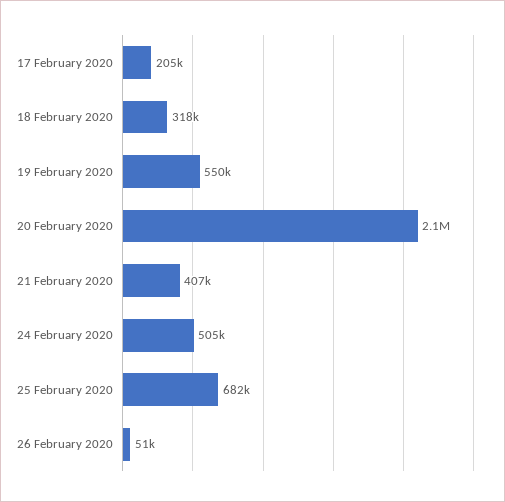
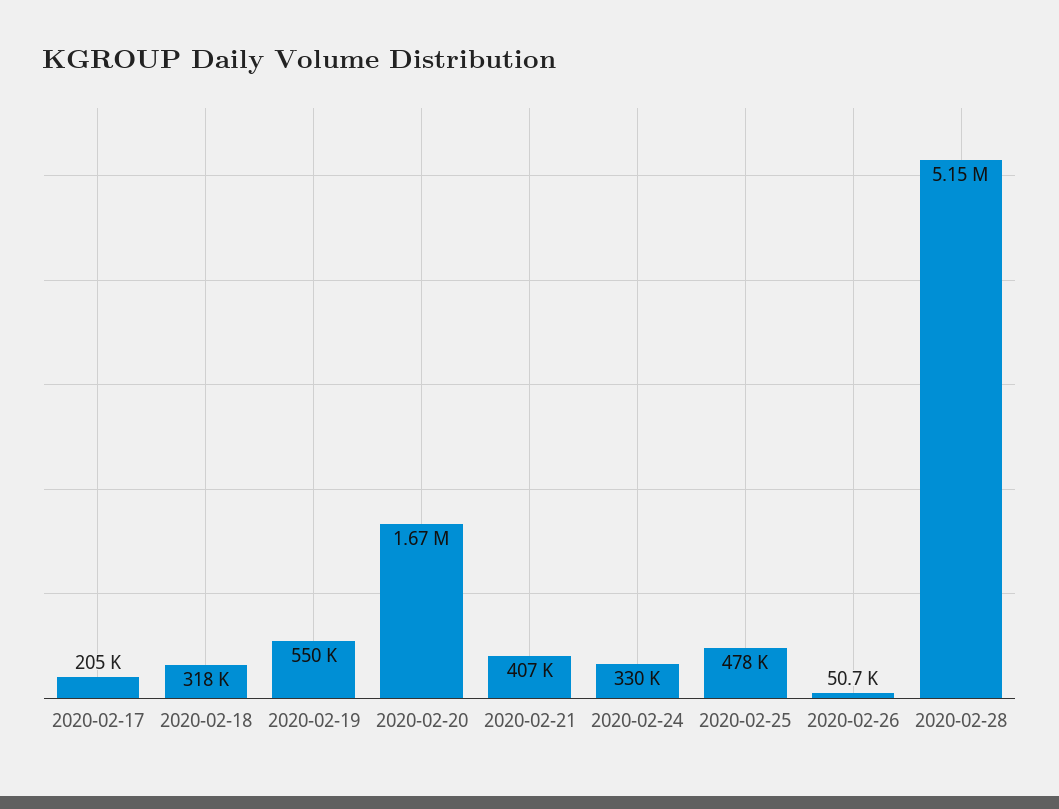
20 February 2020: 2100000 -> 1670000
24 February 2020: 505000 -> 330000
25 February 2020: 682000 -> 478000
2020-02-28: none -> 5150000

